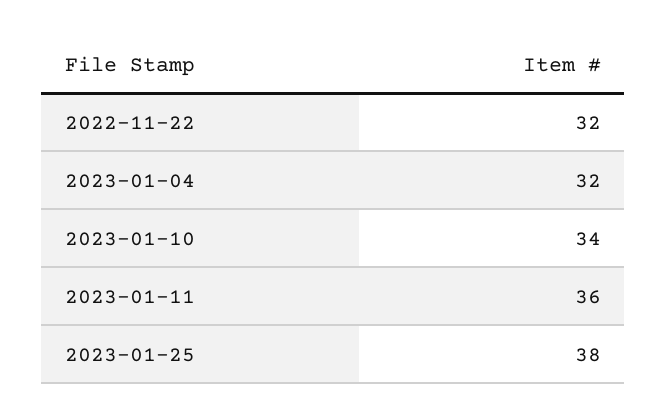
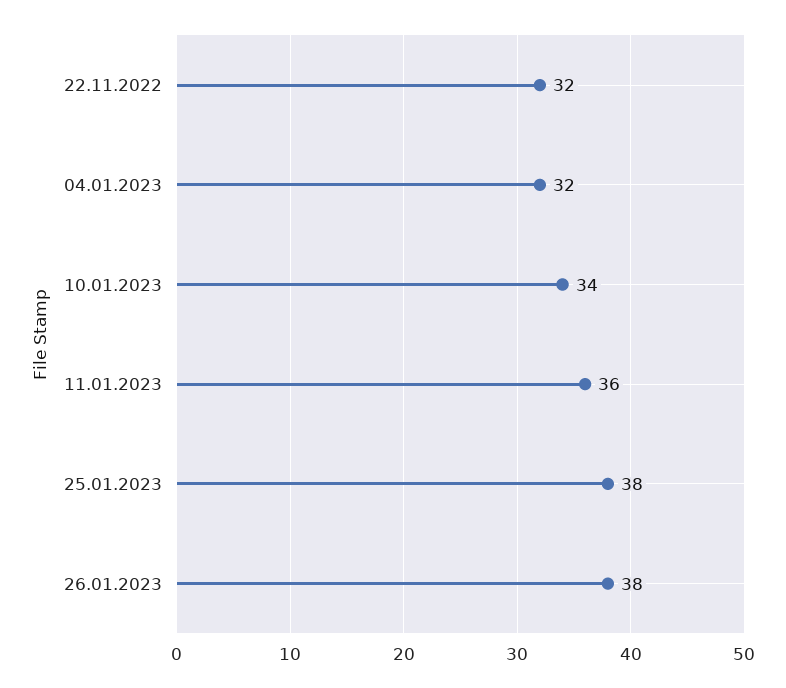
26.01.2023: none -> 38

